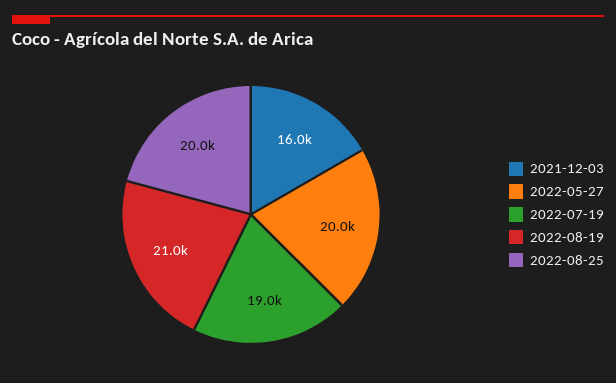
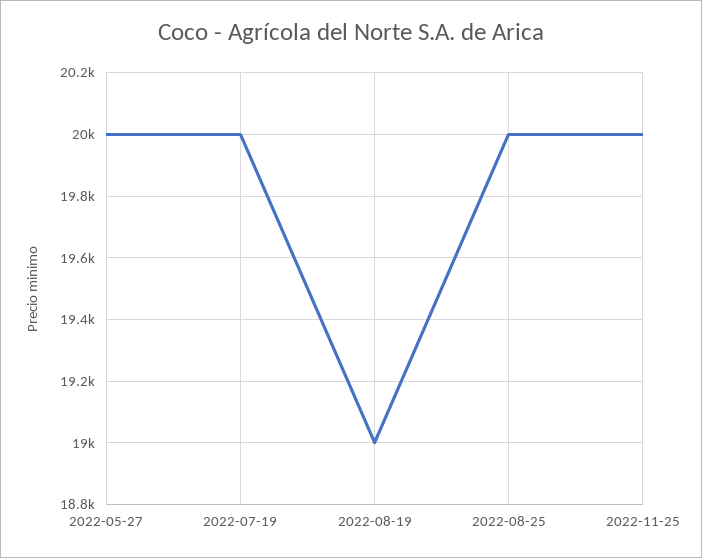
2021-12-03: 16000 -> none
2022-07-19: 19000 -> 20000
2022-08-19: 21000 -> 19000
2022-11-25: none -> 20000

